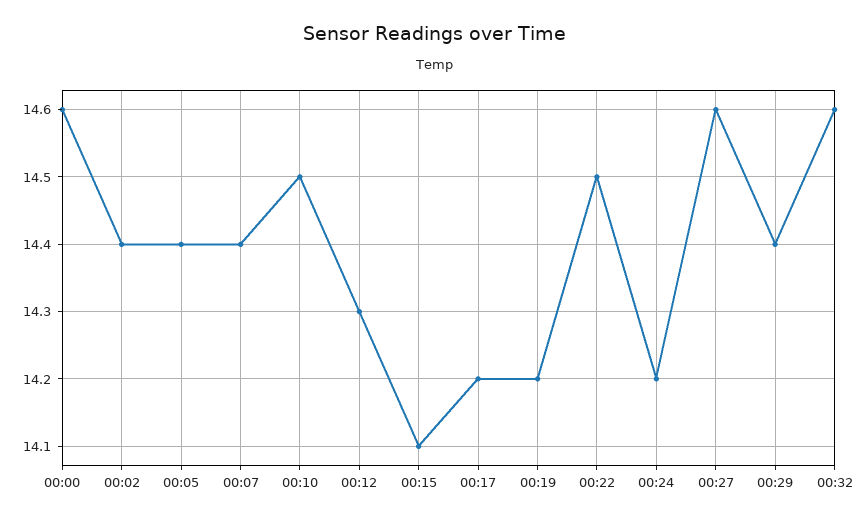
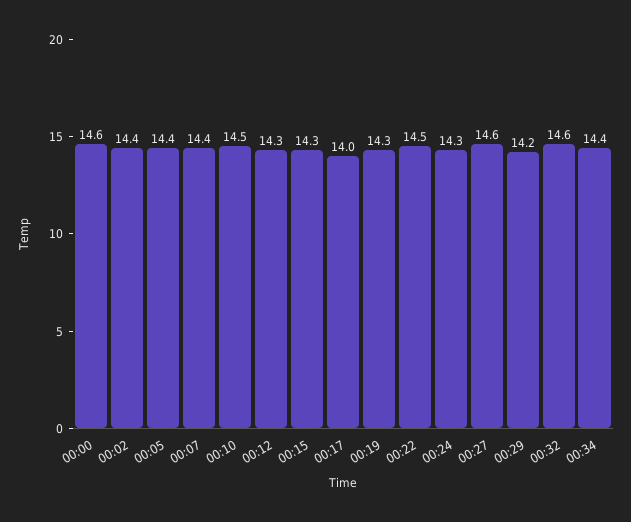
00:15: 14.1 -> 14.3
00:17: 14.2 -> 14
00:19: 14.2 -> 14.3
00:24: 14.2 -> 14.3
00:29: 14.4 -> 14.2
00:34: none -> 14.4

